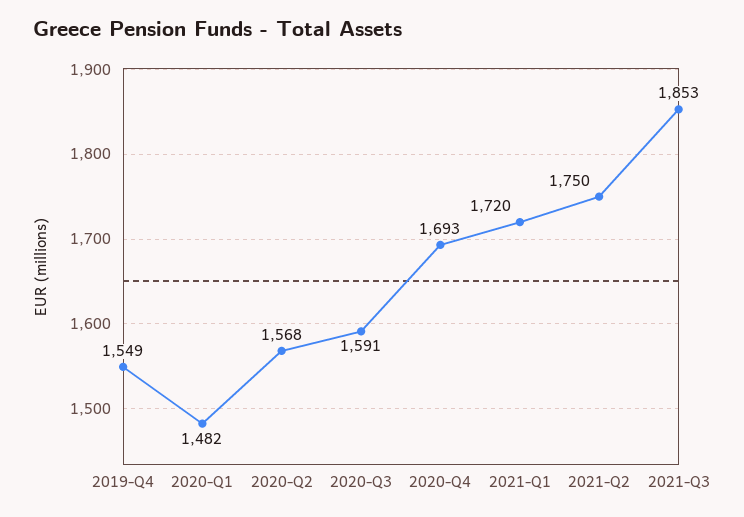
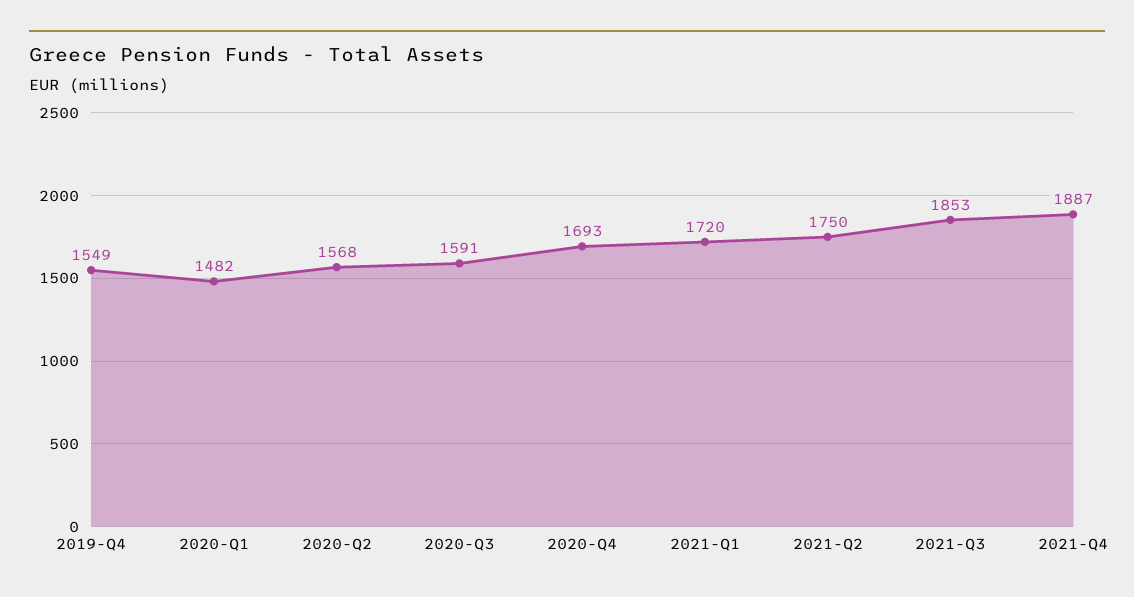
2021-Q4: none -> 1887

